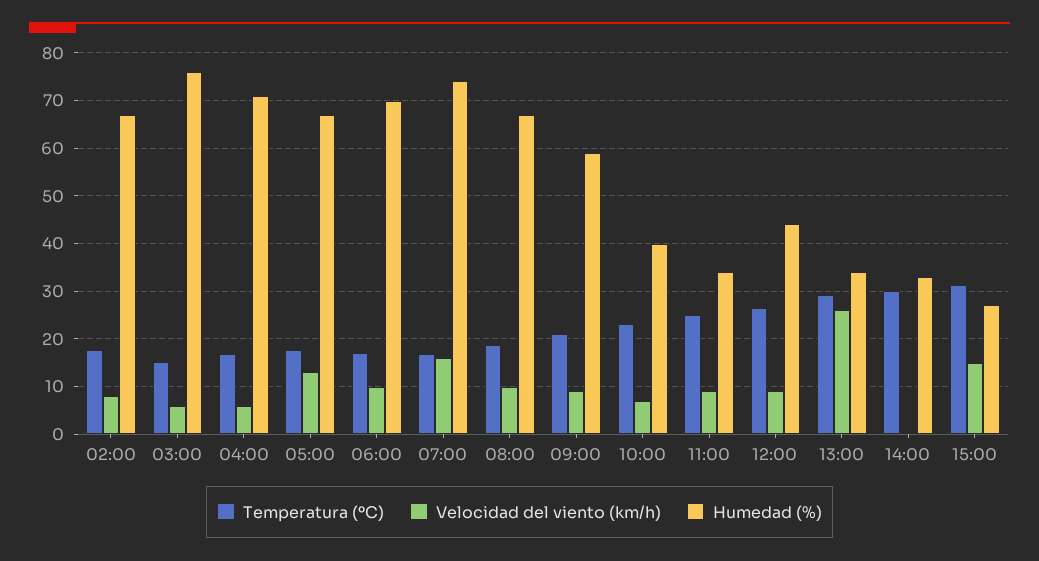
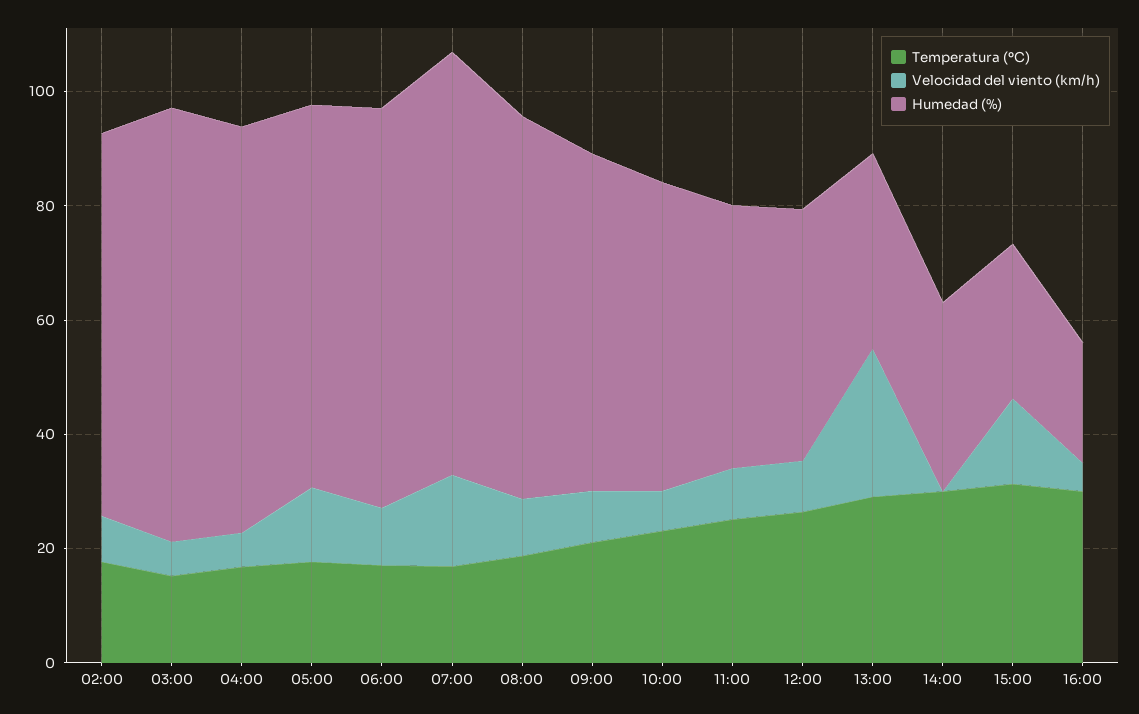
Humedad (%), 10:00: 40 -> 55
Humedad (%), 11:00: 34 -> 45
Temperatura (ºC), 16:00: none -> 30
Velocidad del viento (km/h), 16:00: none -> 5
Humedad (%), 16:00: none -> 20

